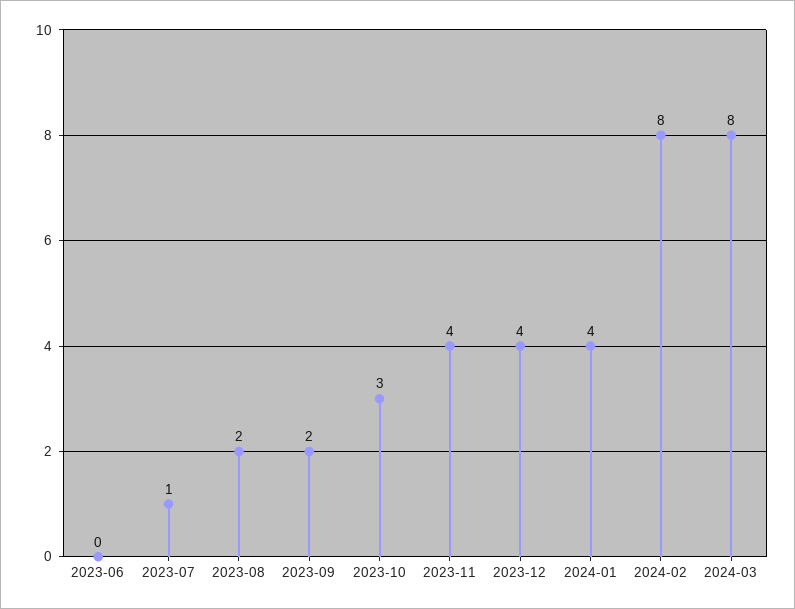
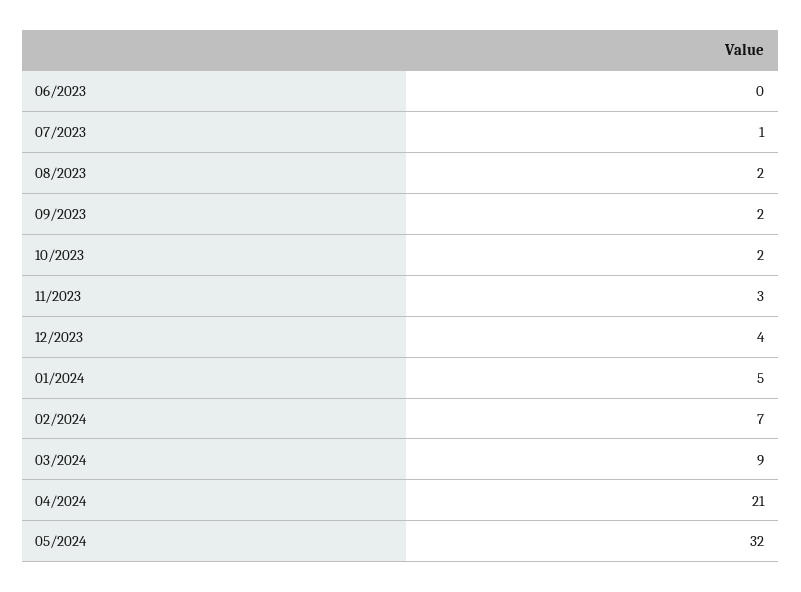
2023-10: 3 -> 2
2023-11: 4 -> 3
2024-01: 4 -> 5
2024-02: 8 -> 7
2024-03: 8 -> 9
04/2024: none -> 21
05/2024: none -> 32

